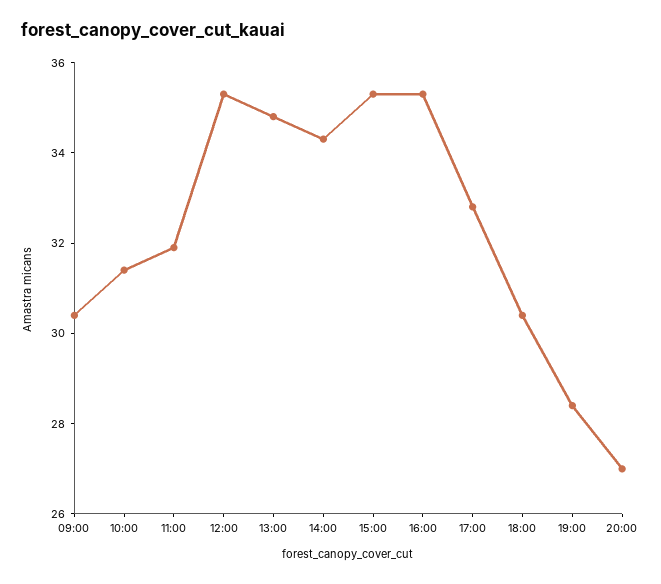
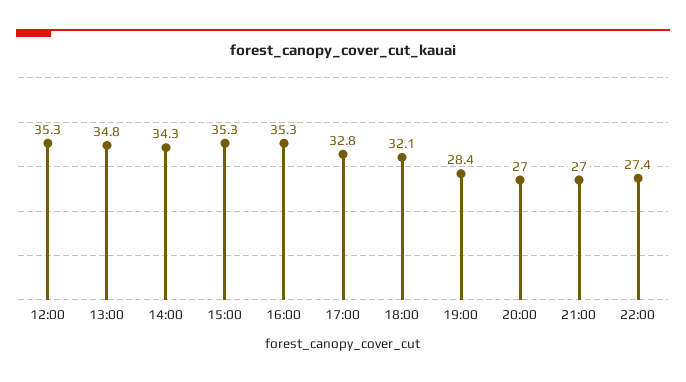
09:00: 30.5 -> none
10:00: 31.5 -> none
11:00: 32 -> none
18:00: 30.5 -> 32.1
21:00: none -> 27
22:00: none -> 27.4

